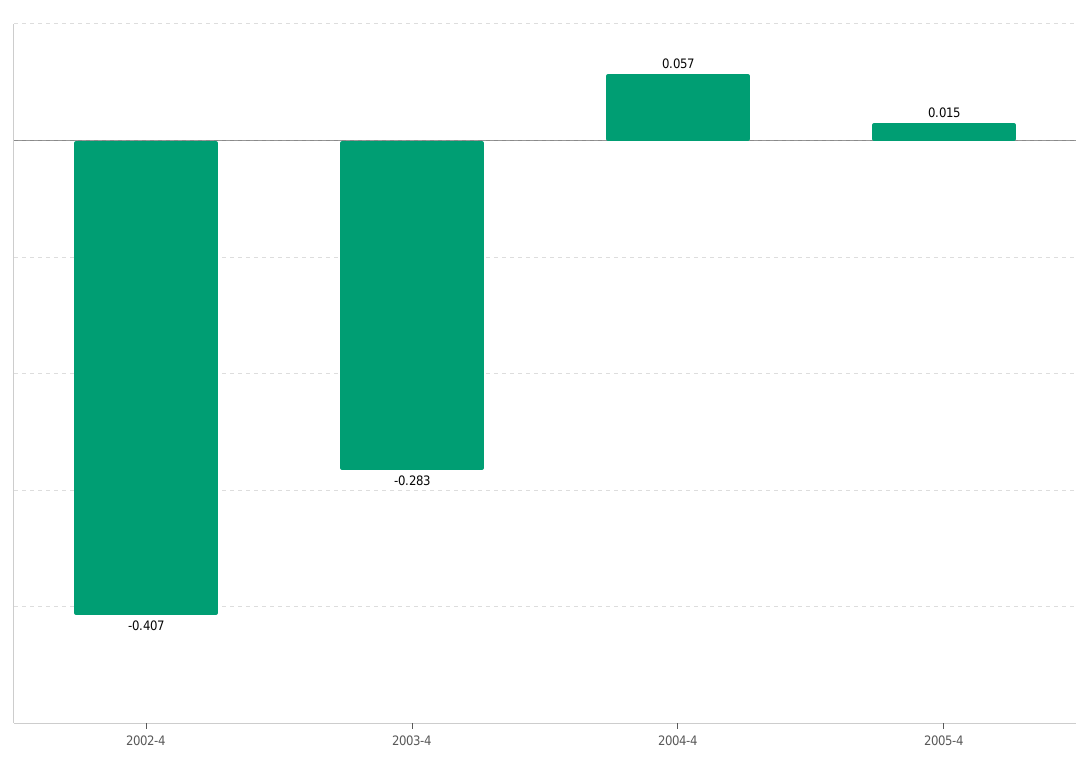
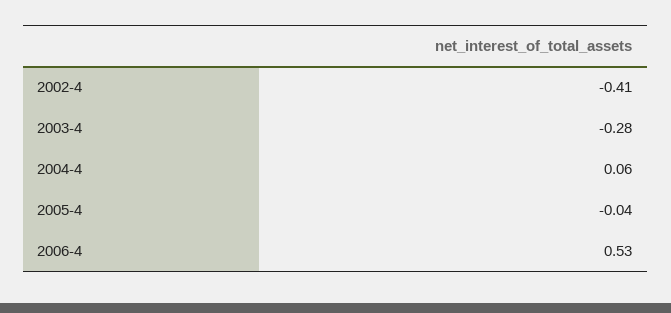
2005-4: 0.015 -> -0.04
2006-4: none -> 0.53

